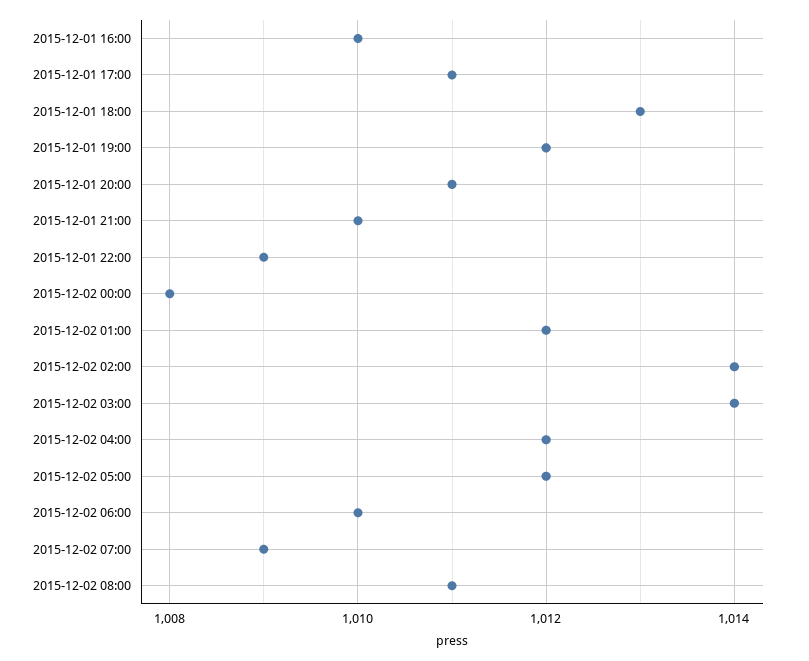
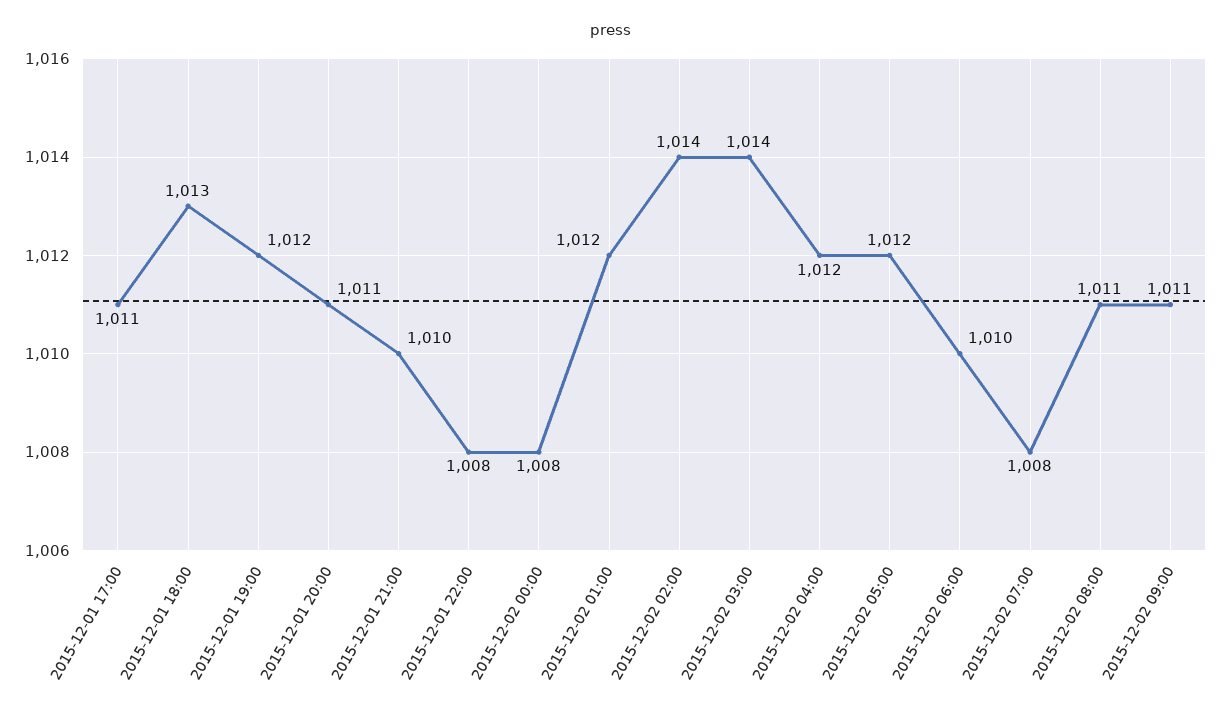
2015-12-01 16:00: 1010 -> none
2015-12-01 22:00: 1009 -> 1008
2015-12-02 07:00: 1009 -> 1008
2015-12-02 09:00: none -> 1011

